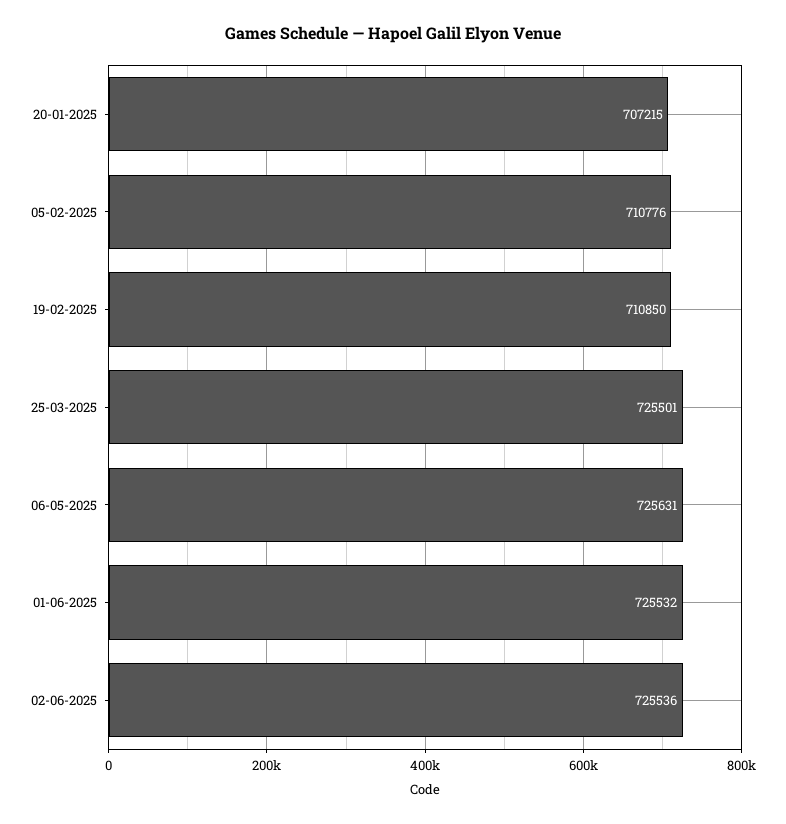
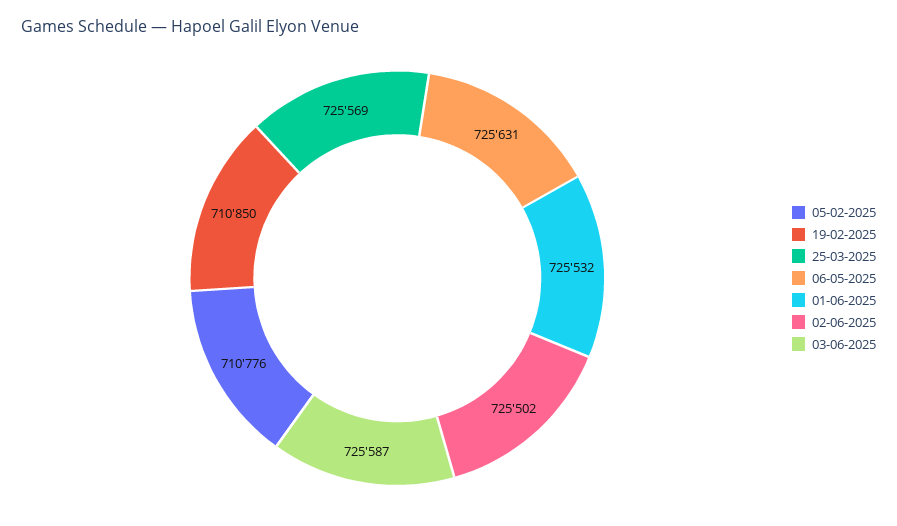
20-01-2025: 707215 -> none
25-03-2025: 725501 -> 725569
02-06-2025: 725536 -> 725502
03-06-2025: none -> 725587

